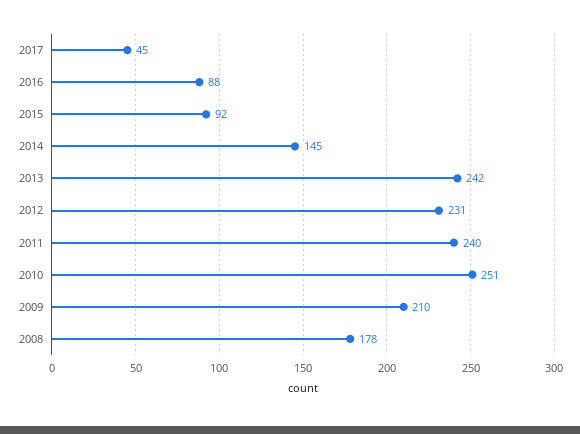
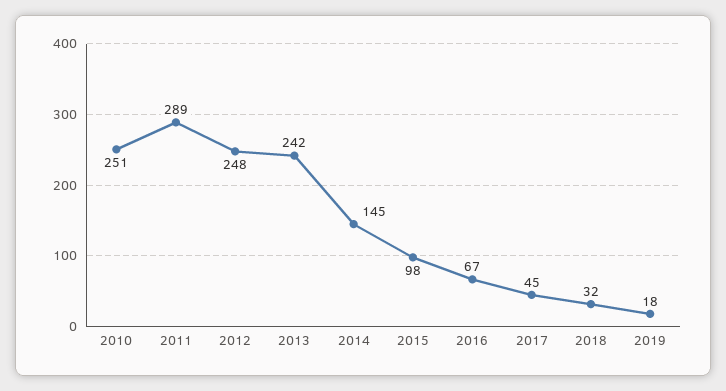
2016: 88 -> 67
2015: 92 -> 98
2012: 231 -> 248
2011: 240 -> 289
2009: 210 -> none
2008: 178 -> none
2018: none -> 32
2019: none -> 18

